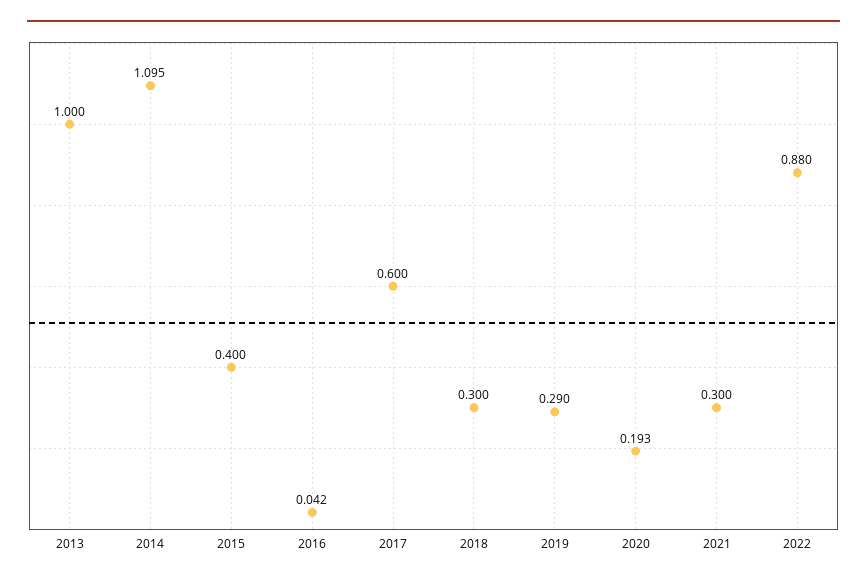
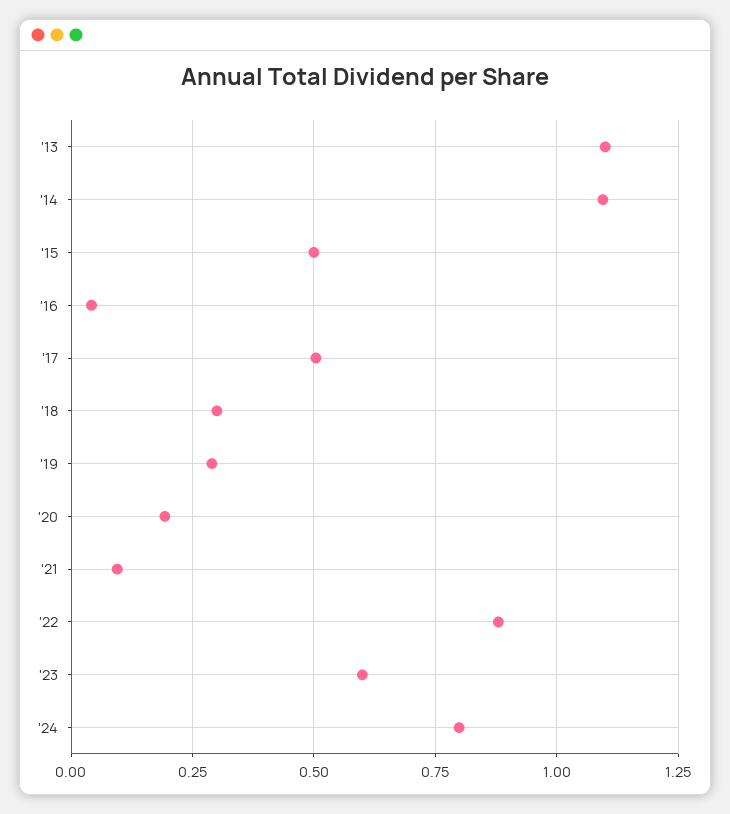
2013: 1 -> 1.1
2015: 0.4 -> 0.5
2017: 0.6 -> 0.5
2021: 0.3 -> 0.1
'23: none -> 0.6
'24: none -> 0.8

